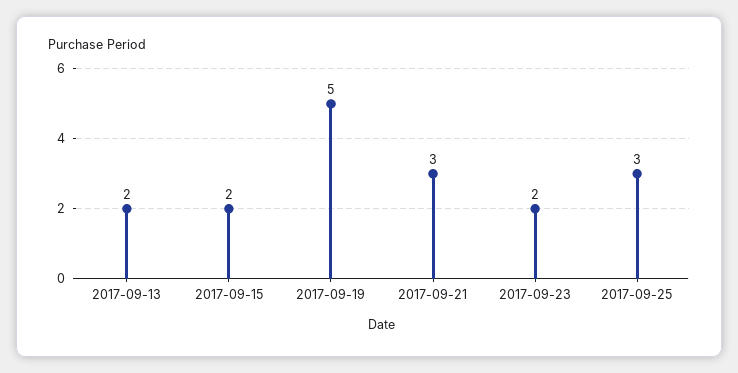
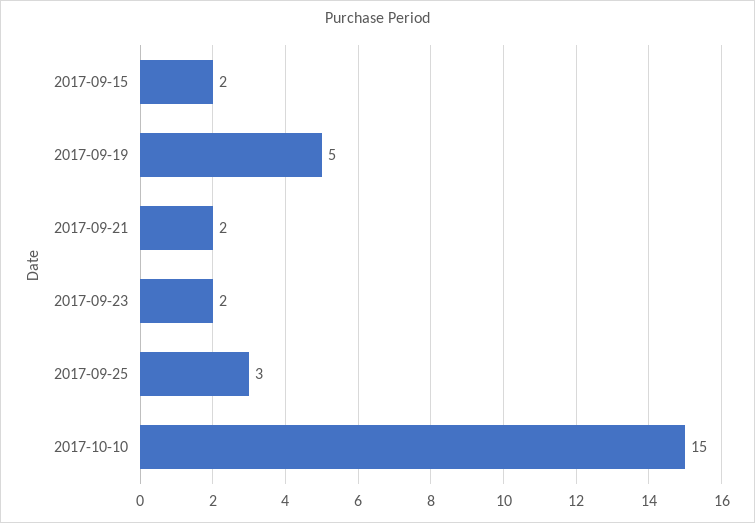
2017-09-13: 2 -> none
2017-09-21: 3 -> 2
2017-10-10: none -> 15

